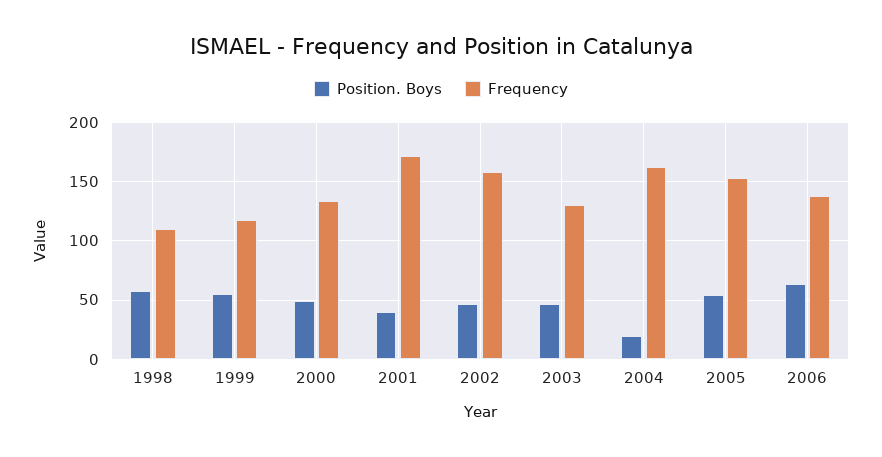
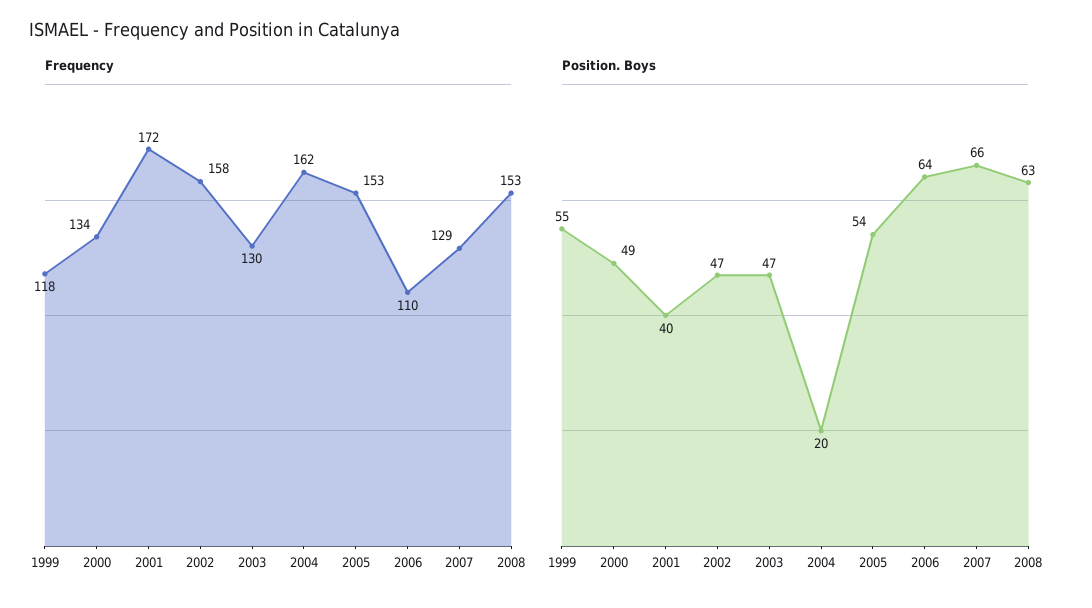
Position. Boys, 1998: 60 -> none
Frequency, 1998: 110 -> none
Frequency, 2006: 140 -> 110
Frequency, 2007: none -> 129
Frequency, 2008: none -> 153
Position. Boys, 2007: none -> 66
Position. Boys, 2008: none -> 63

